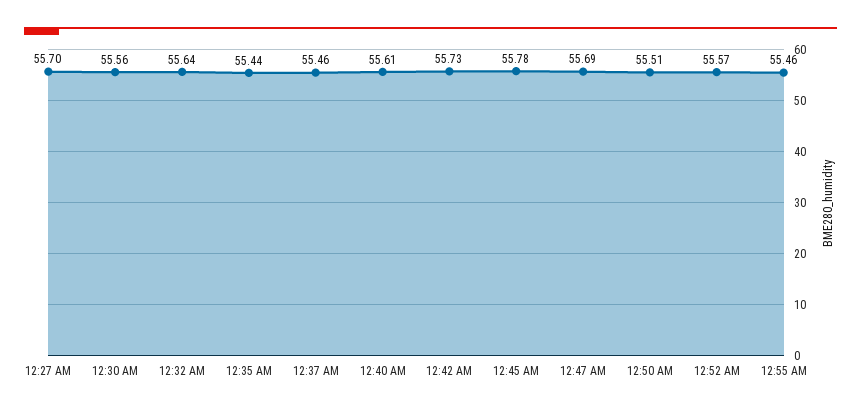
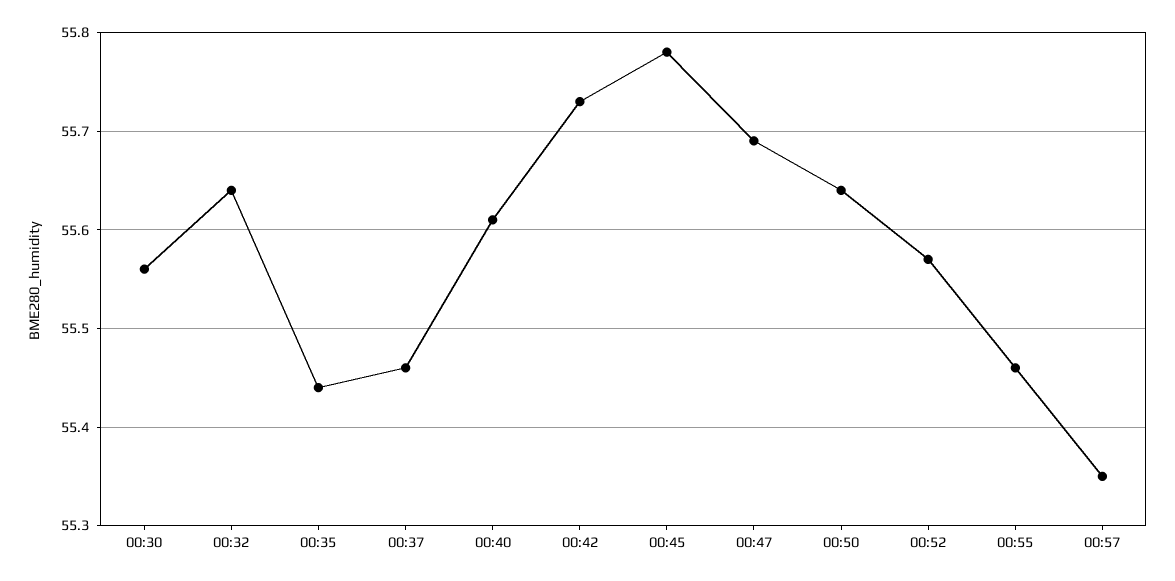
12:27 AM: 55.7 -> none
12:50 AM: 55.51 -> 55.64
00:57: none -> 55.35

